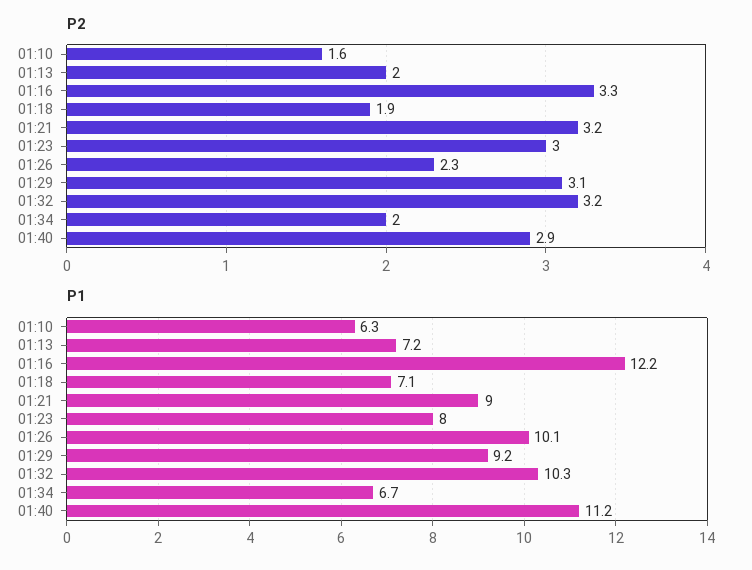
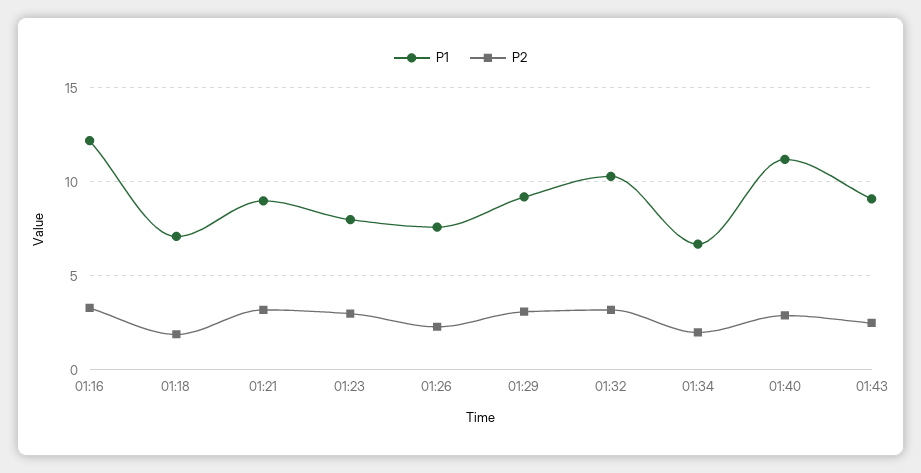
P2, 01:10: 1.6 -> none
P2, 01:13: 2 -> none
P1, 01:10: 6.3 -> none
P1, 01:13: 7.2 -> none
P1, 01:26: 10.1 -> 7.5
P1, 01:43: none -> 9
P2, 01:43: none -> 2.5

